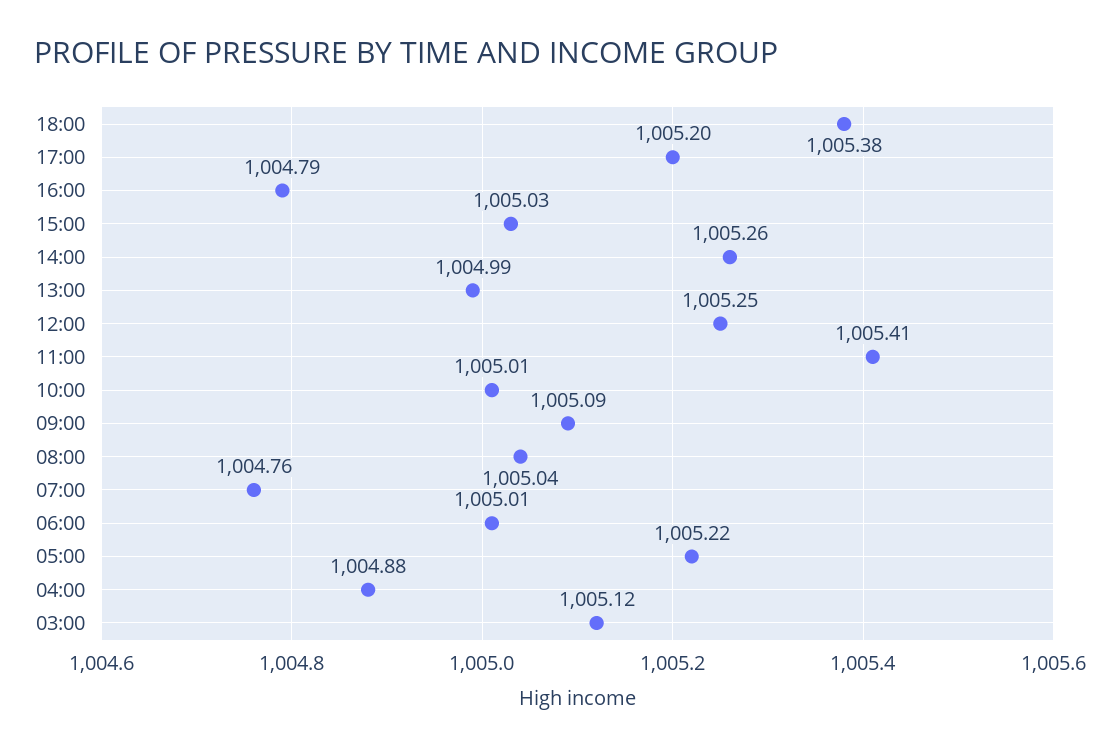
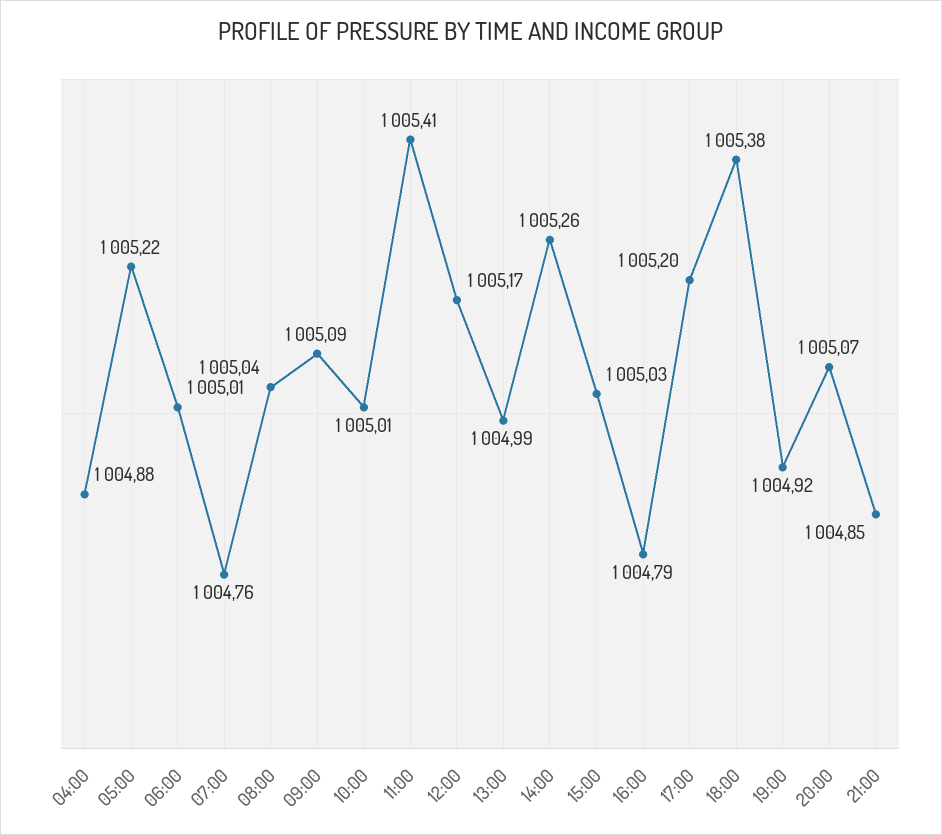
12:00: 1005.25 -> 1005.17
03:00: 1005.12 -> none
19:00: none -> 1004.92
20:00: none -> 1005.07
21:00: none -> 1004.85

